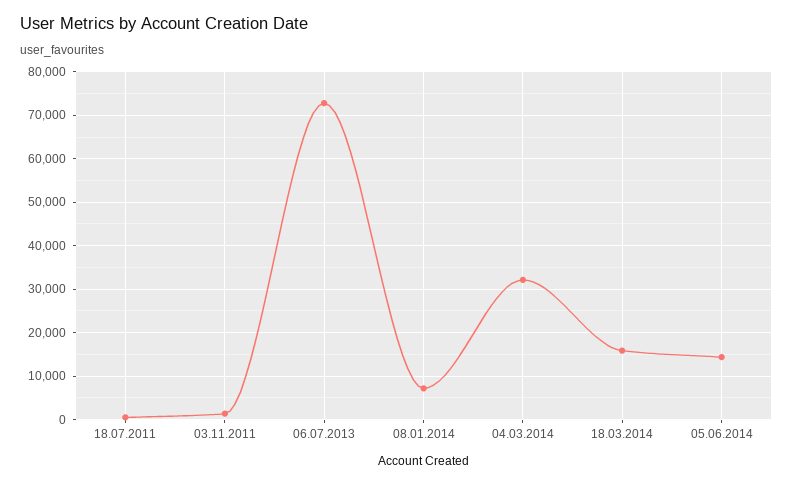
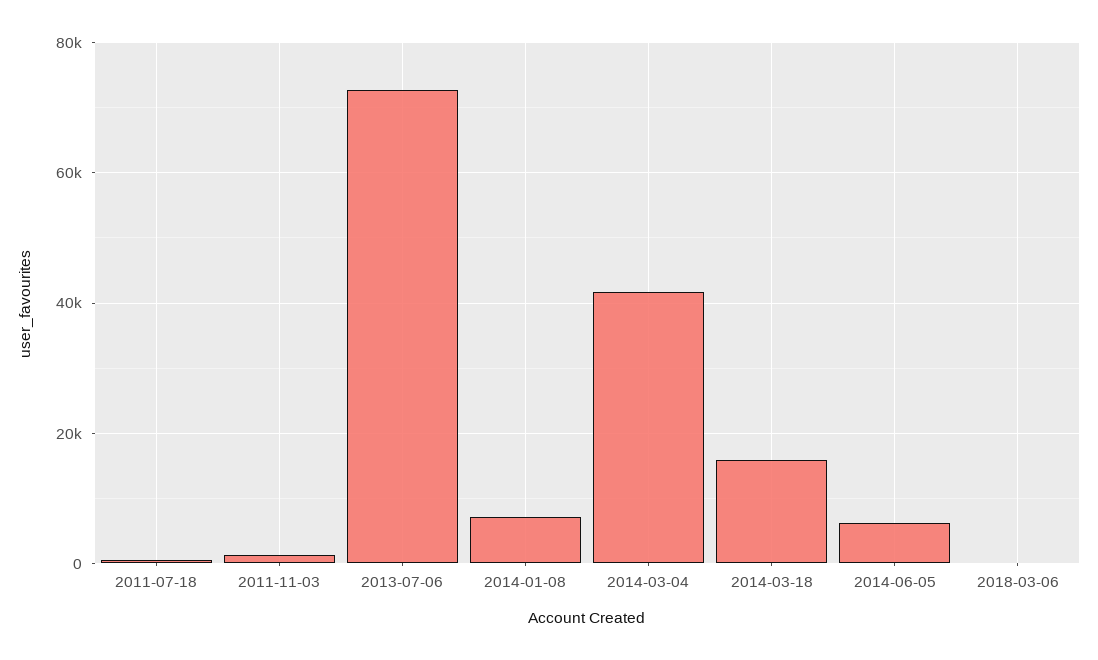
04.03.2014: 32000 -> 42000
05.06.2014: 14000 -> 6000
2018-03-06: none -> 0

